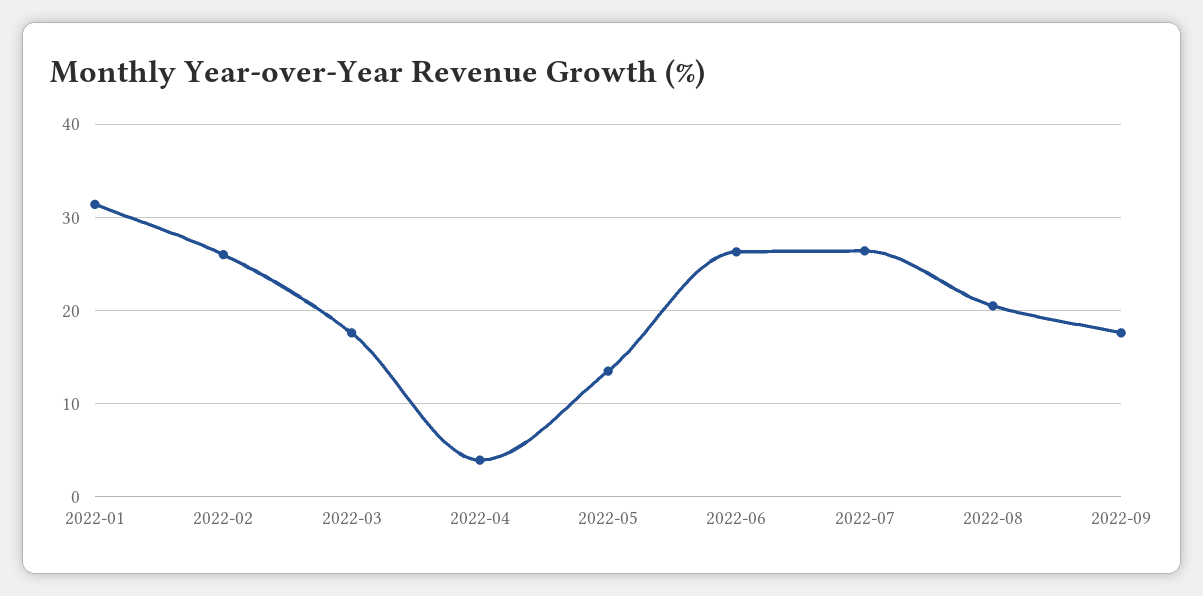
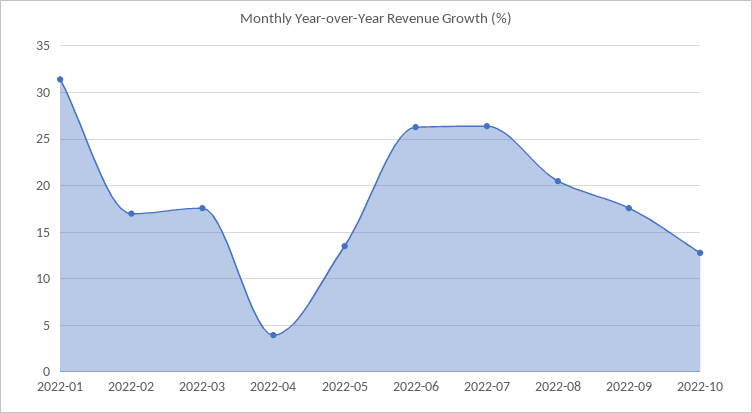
2022-02: 26 -> 17
2022-10: none -> 13

